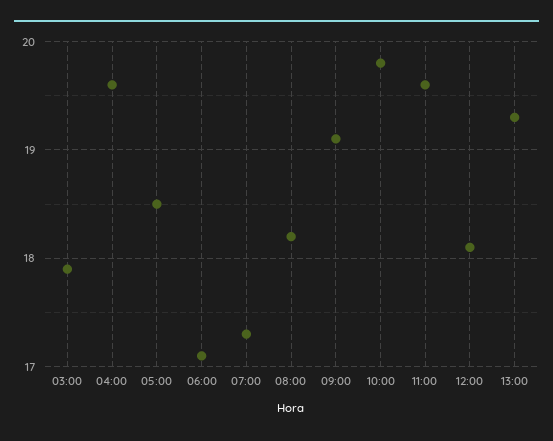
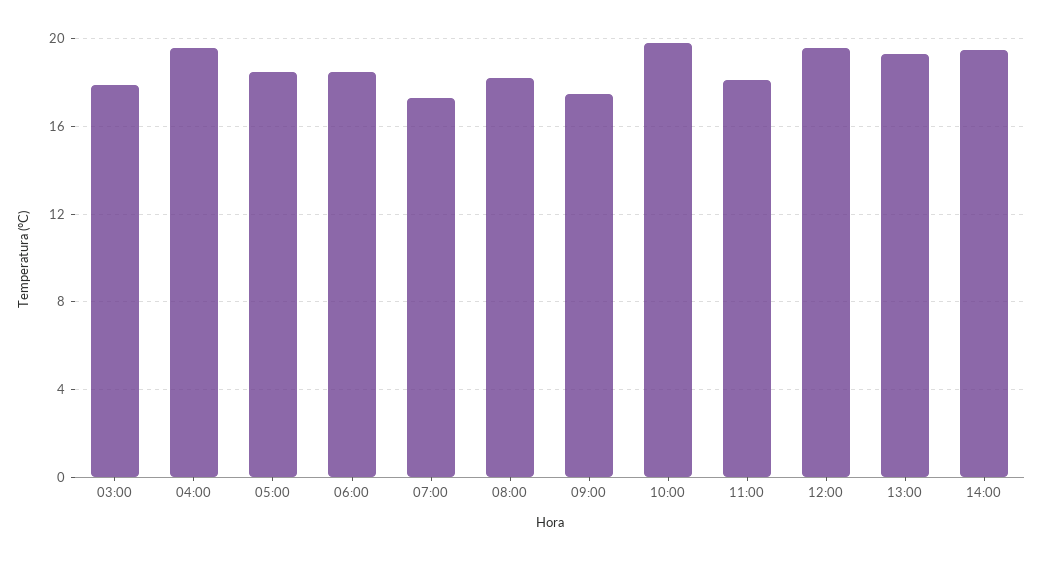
06:00: 17.1 -> 18.5
09:00: 19.1 -> 17.5
11:00: 19.6 -> 18
12:00: 18.1 -> 19.5
14:00: none -> 19.5

